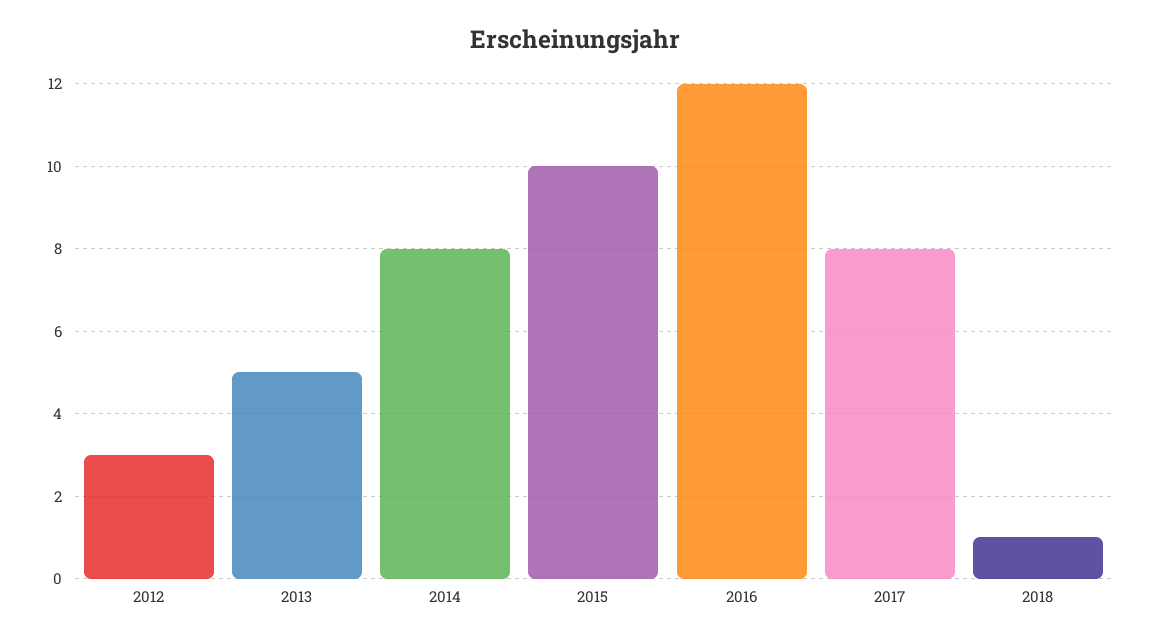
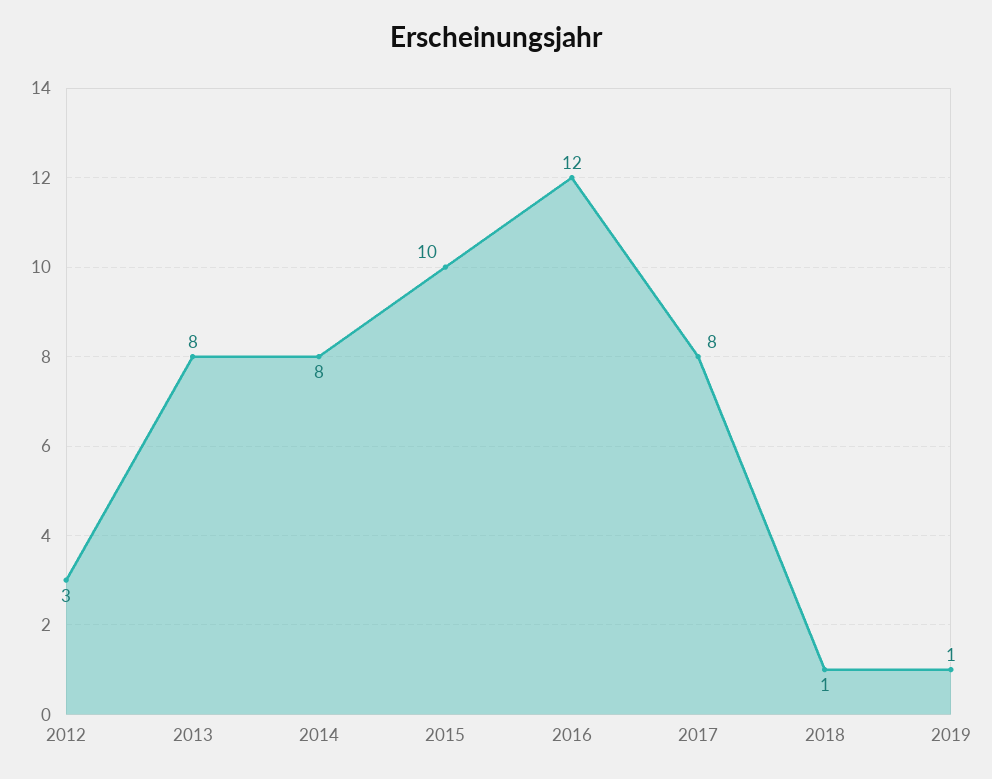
2013: 5 -> 8
2019: none -> 1

